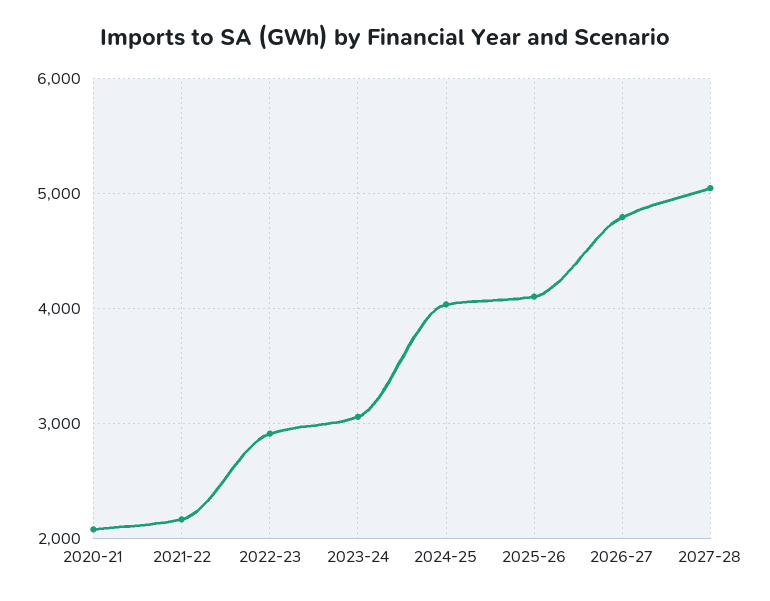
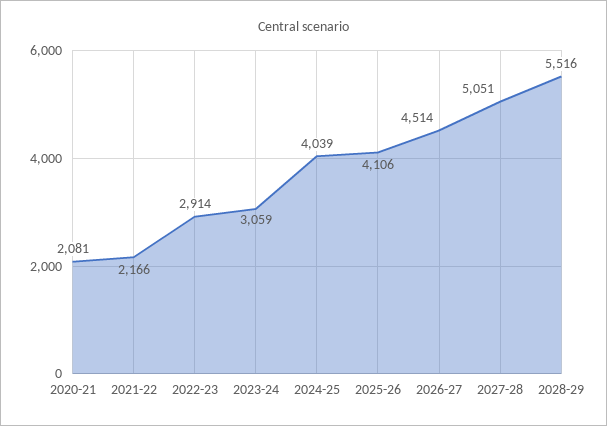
2026-27: 4800 -> 4514
2028-29: none -> 5516

